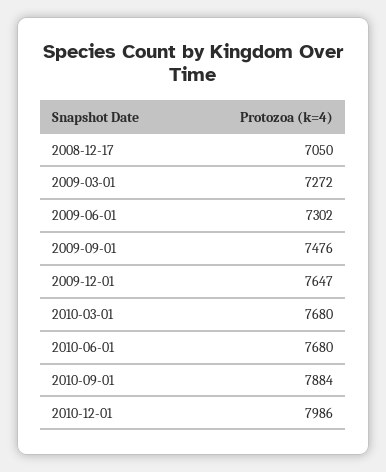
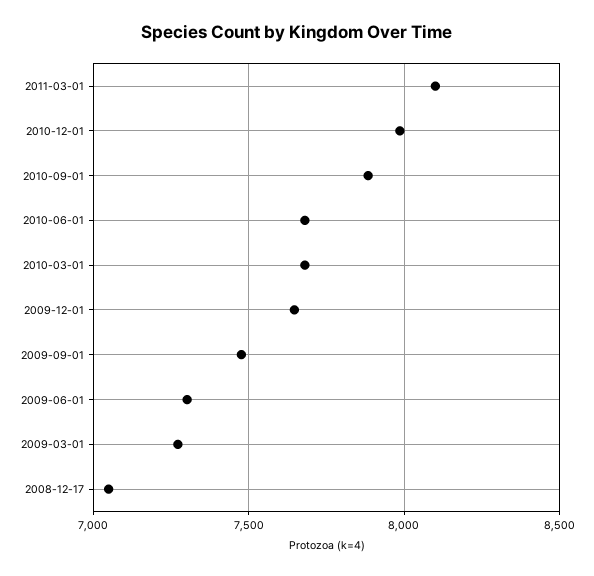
2011-03-01: none -> 8100

